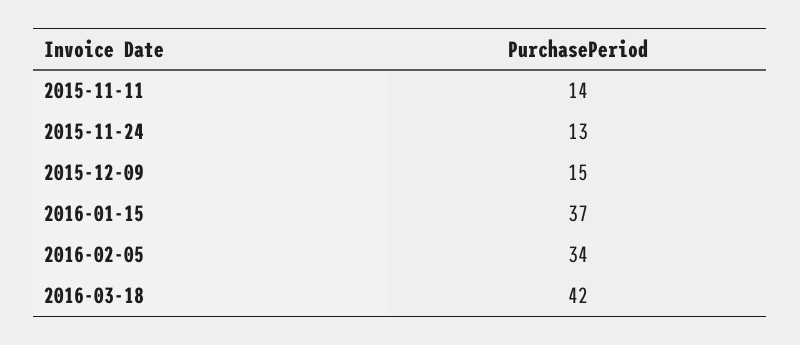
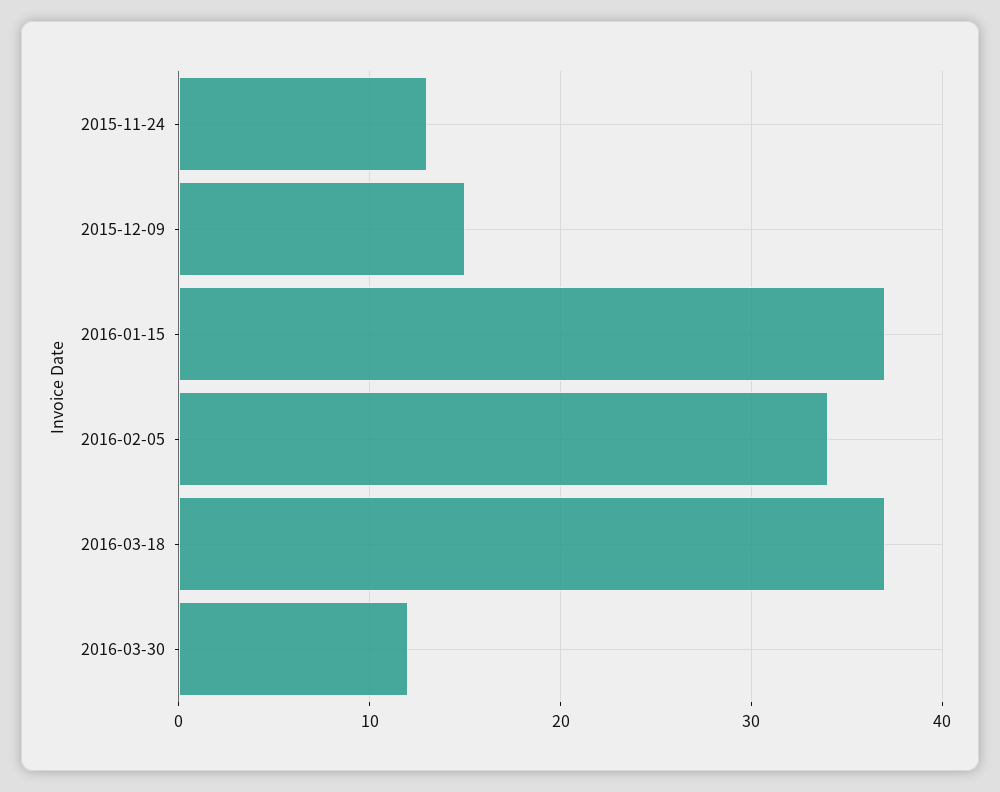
2015-11-11: 14 -> none
2016-03-18: 42 -> 37
2016-03-30: none -> 12

